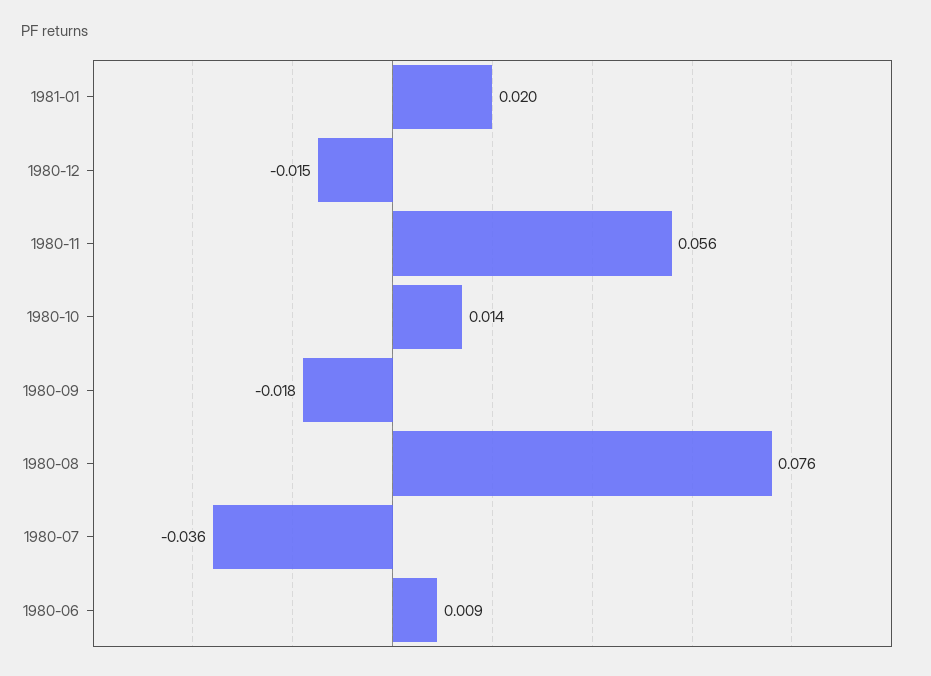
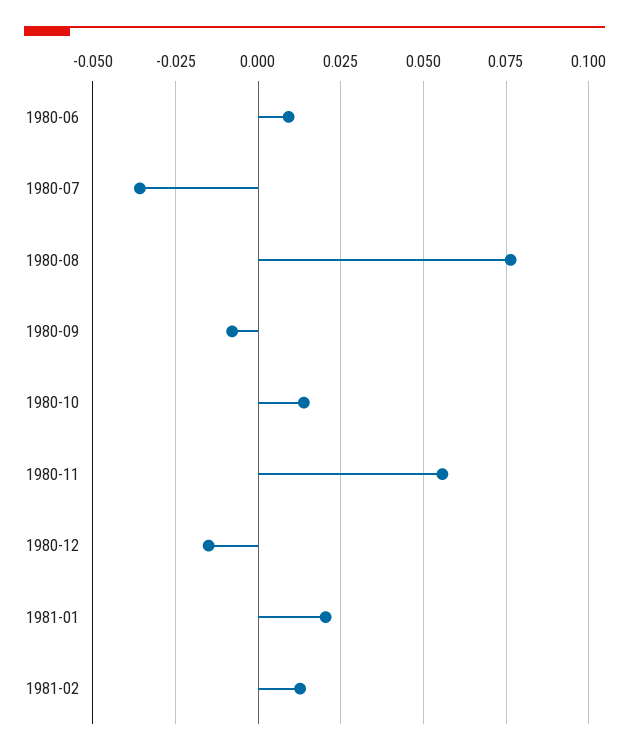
1980-09: -0.018 -> -0.0075
1981-02: none -> 0.0125

